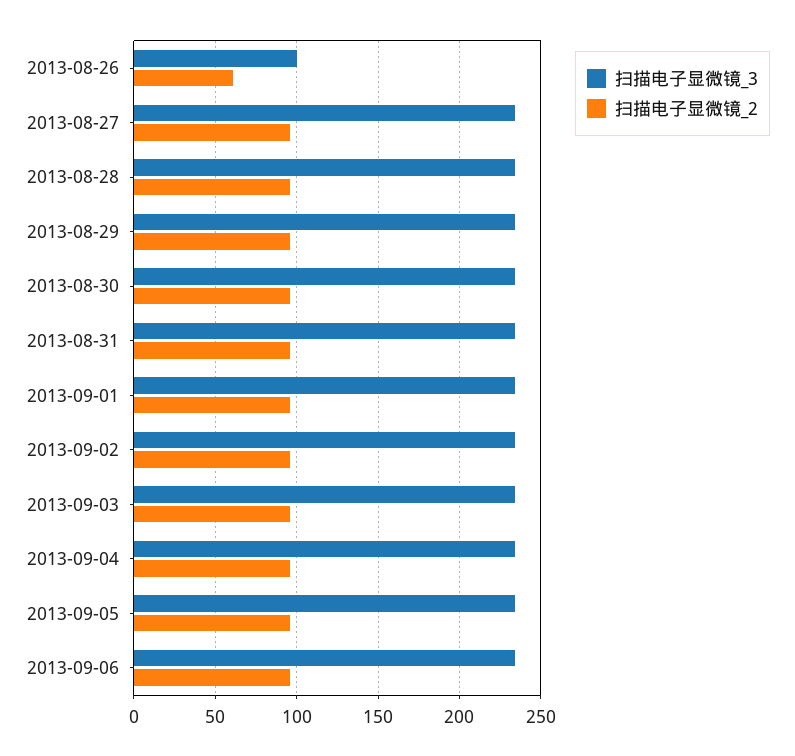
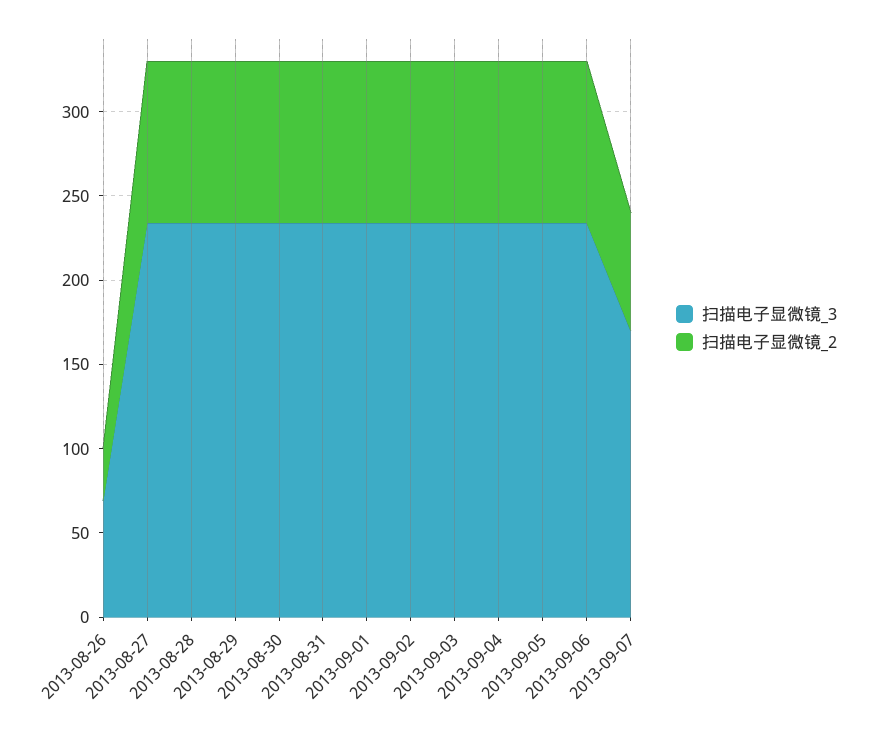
扫描电子显微镜_3, 2013-08-26: 100 -> 70
扫描电子显微镜_2, 2013-08-26: 60 -> 30
扫描电子显微镜_3, 2013-09-07: none -> 170
扫描电子显微镜_2, 2013-09-07: none -> 70

